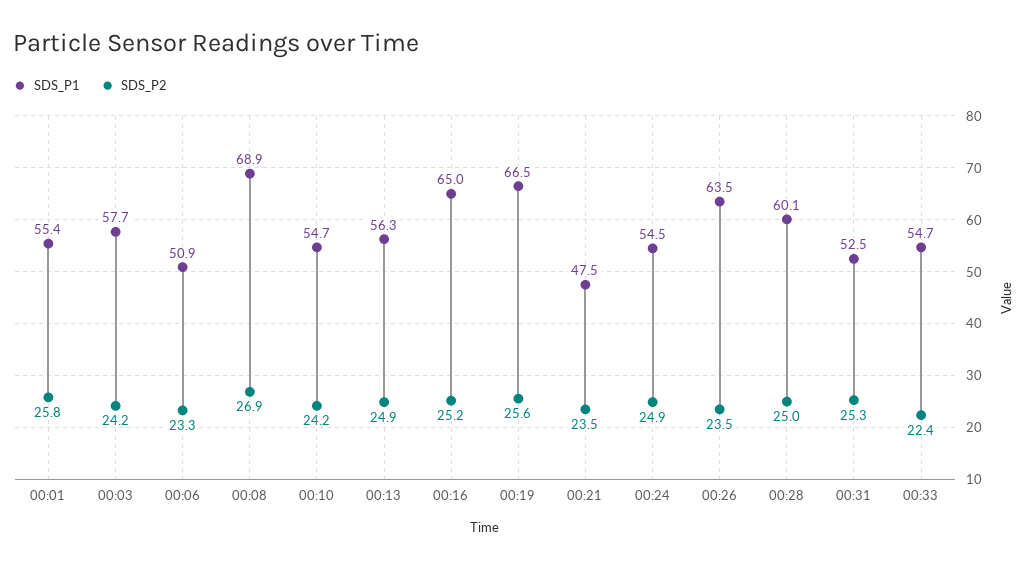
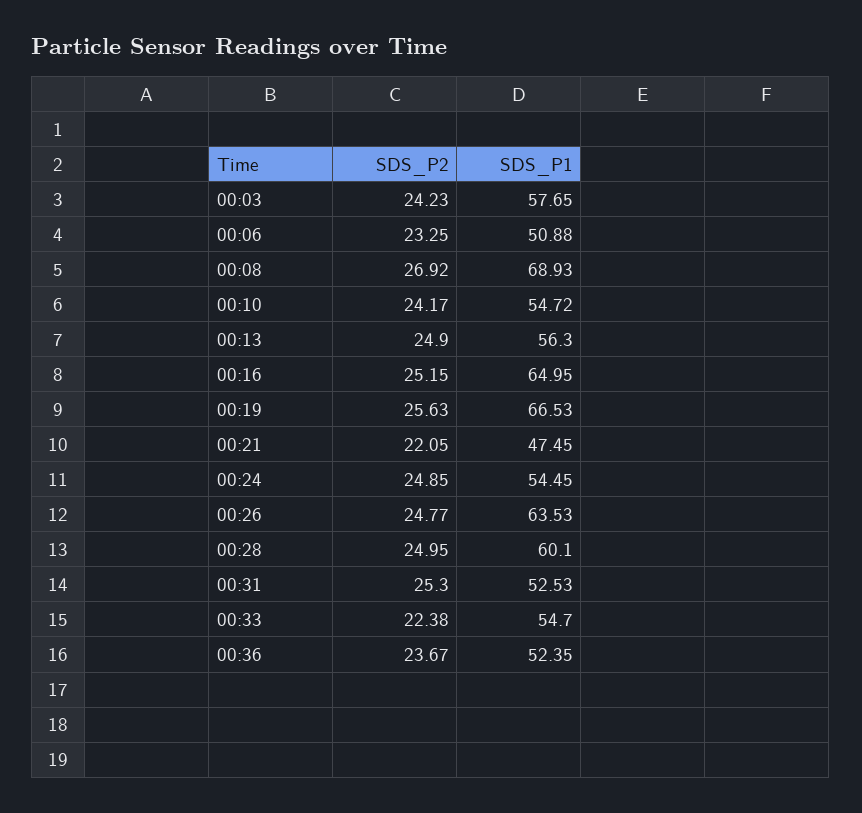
SDS_P1, 00:01: 55.4 -> none
SDS_P2, 00:01: 25.8 -> none
SDS_P2, 00:21: 23.5 -> 22.05
SDS_P2, 00:26: 23.5 -> 24.77
SDS_P2, 00:36: none -> 23.67
SDS_P1, 00:36: none -> 52.35

